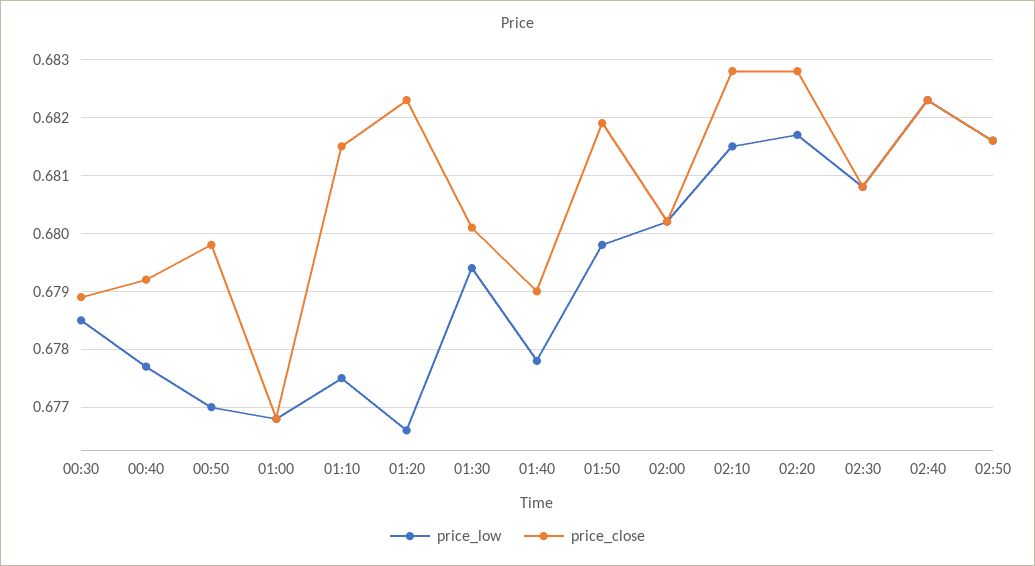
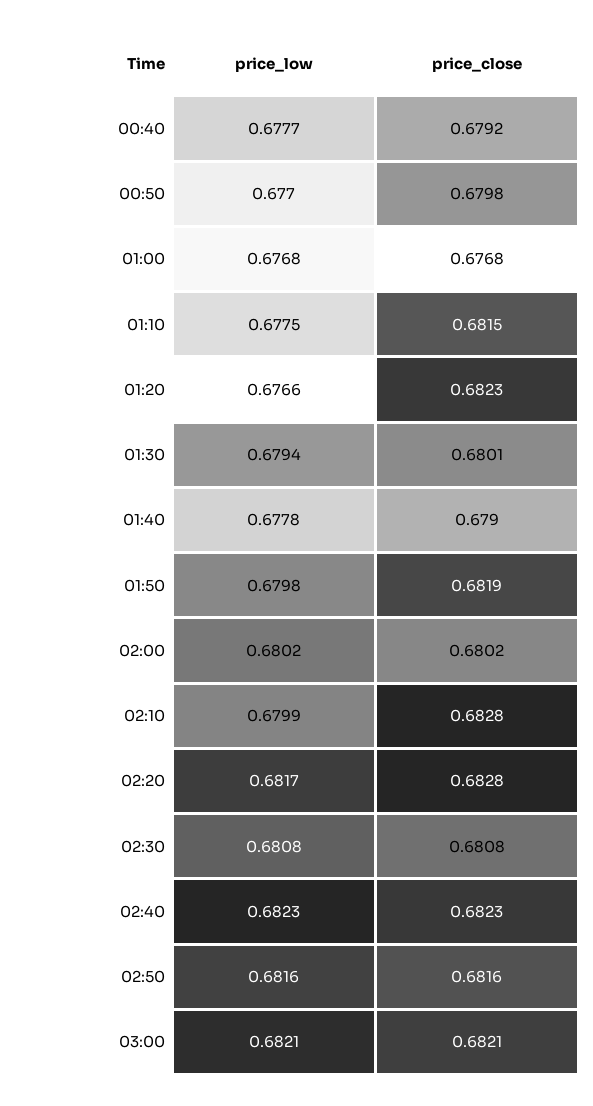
price_low, 00:30: 0.6785 -> none
price_close, 00:30: 0.679 -> none
price_low, 02:10: 0.6815 -> 0.6799
price_low, 03:00: none -> 0.6821
price_close, 03:00: none -> 0.6821

